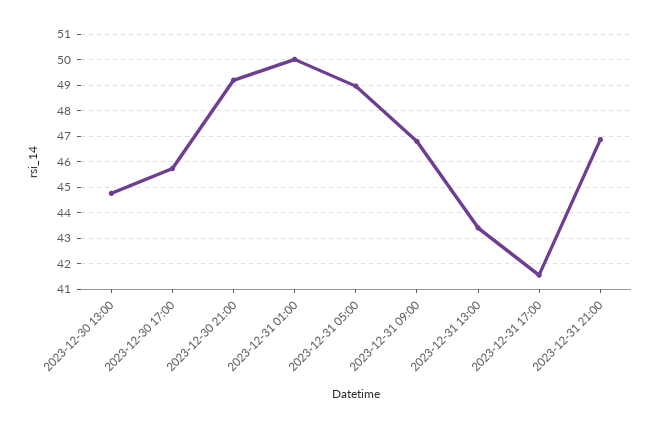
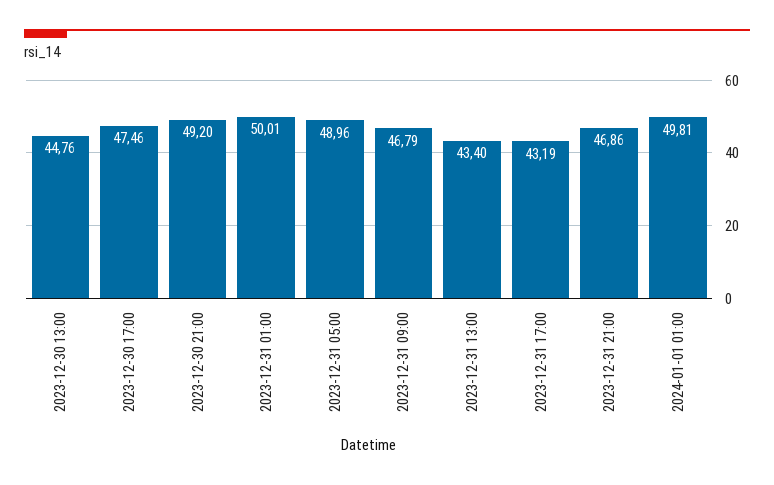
2023-12-30 17:00: 45.75 -> 47.46
2023-12-31 17:00: 41.5 -> 43.19
2024-01-01 01:00: none -> 49.81

